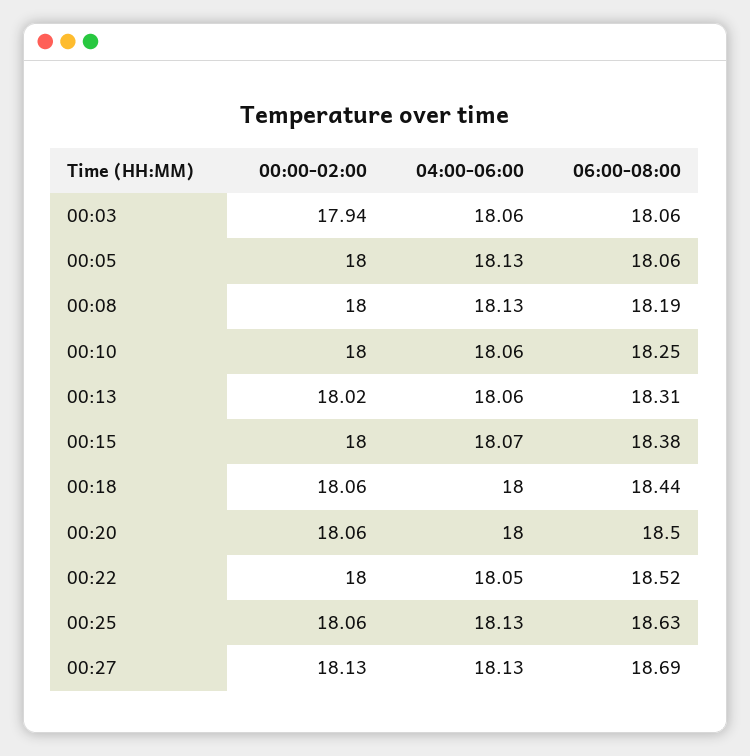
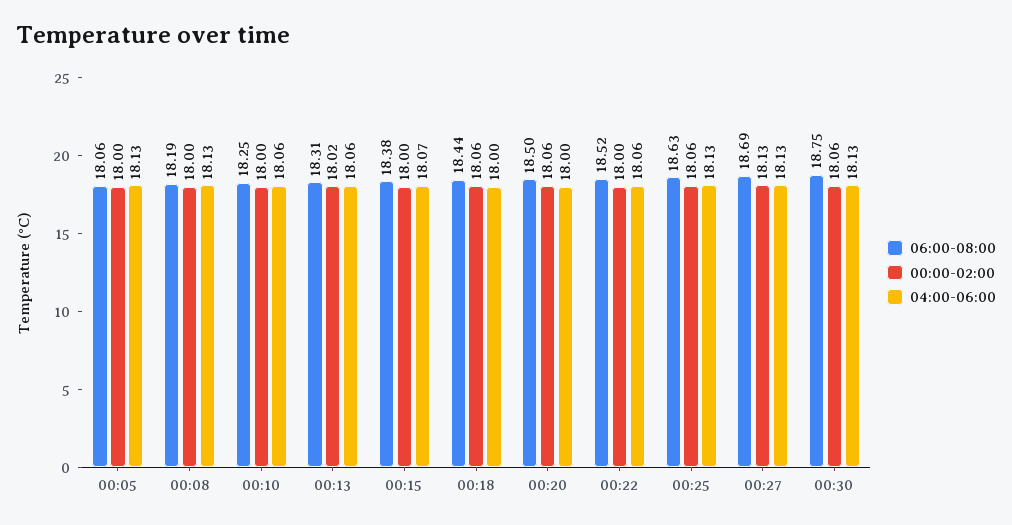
00:00-02:00, 00:03: 17.94 -> none
04:00-06:00, 00:03: 18.06 -> none
06:00-08:00, 00:03: 18.06 -> none
04:00-06:00, 00:22: 18.05 -> 18.06
06:00-08:00, 00:30: none -> 18.75
00:00-02:00, 00:30: none -> 18.06
04:00-06:00, 00:30: none -> 18.13

